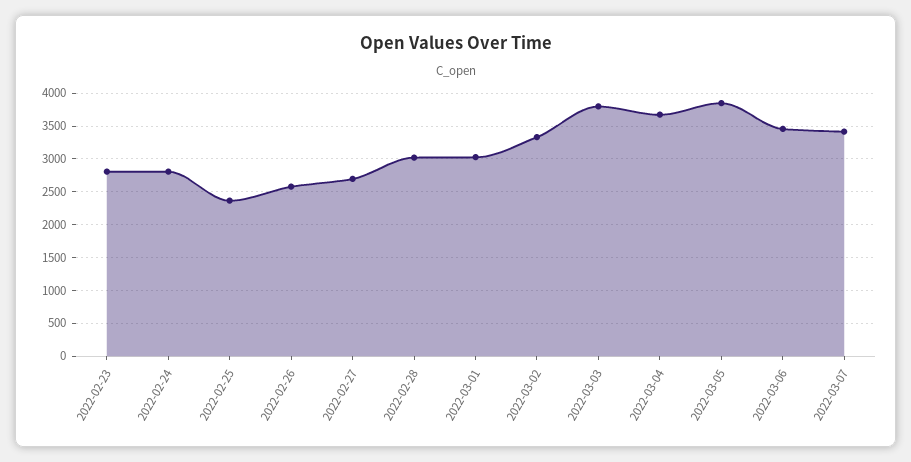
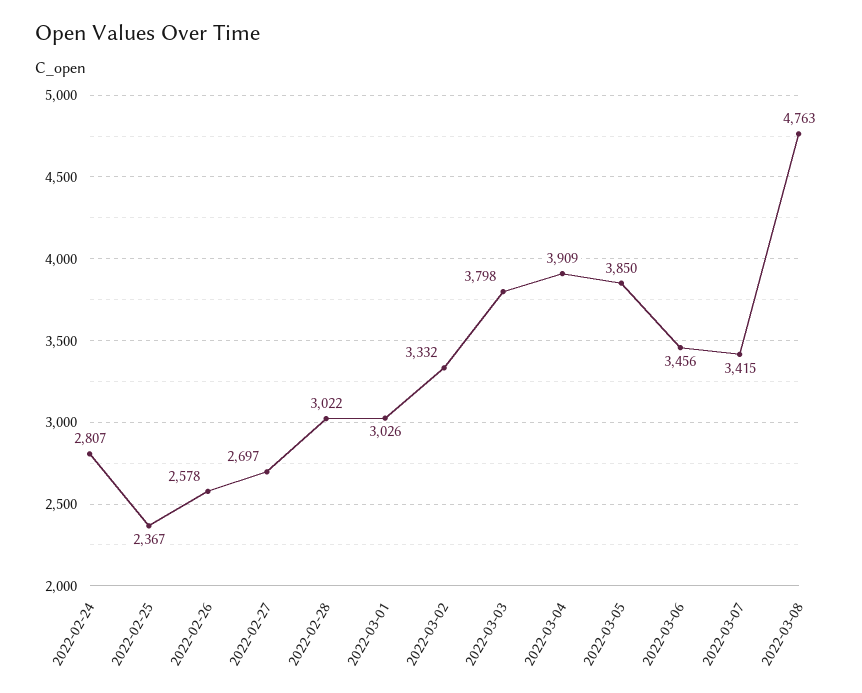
2022-02-23: 2800 -> none
2022-03-04: 3700 -> 3909
2022-03-08: none -> 4763

